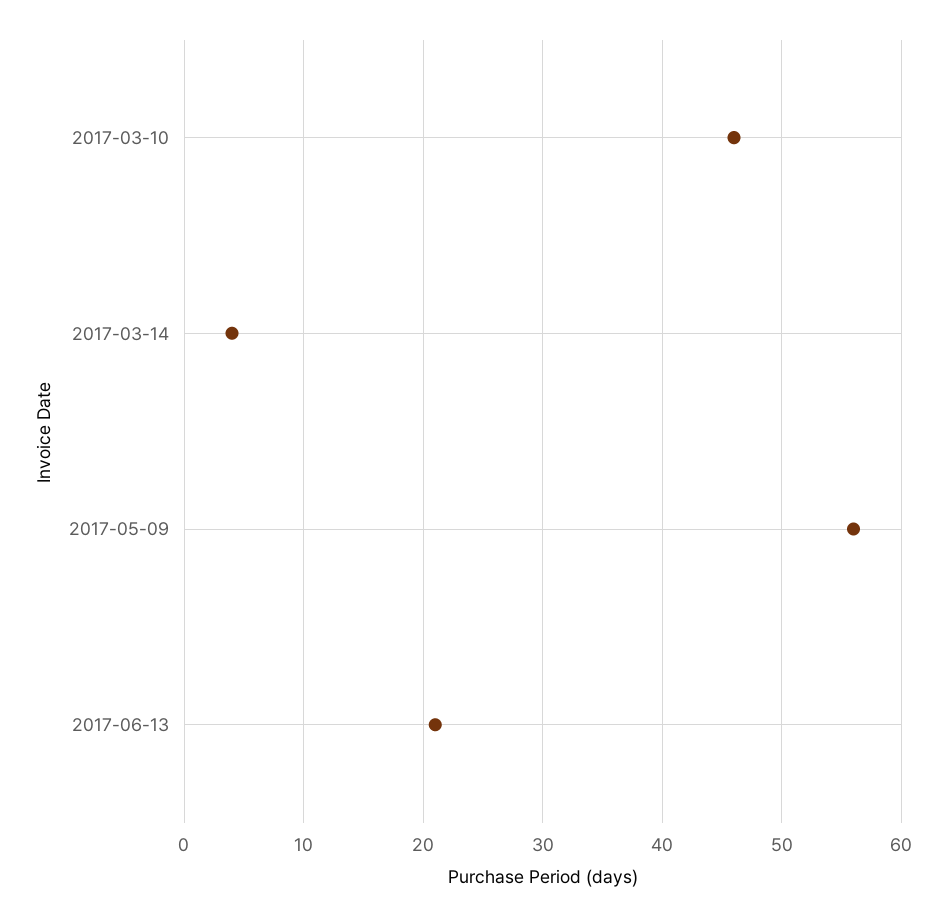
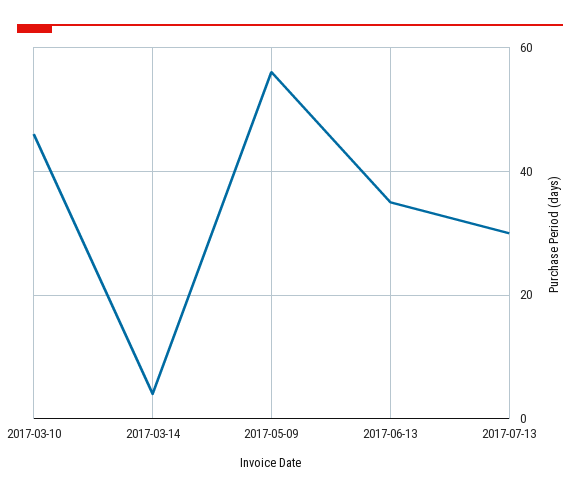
2017-06-13: 21 -> 35
2017-07-13: none -> 30

